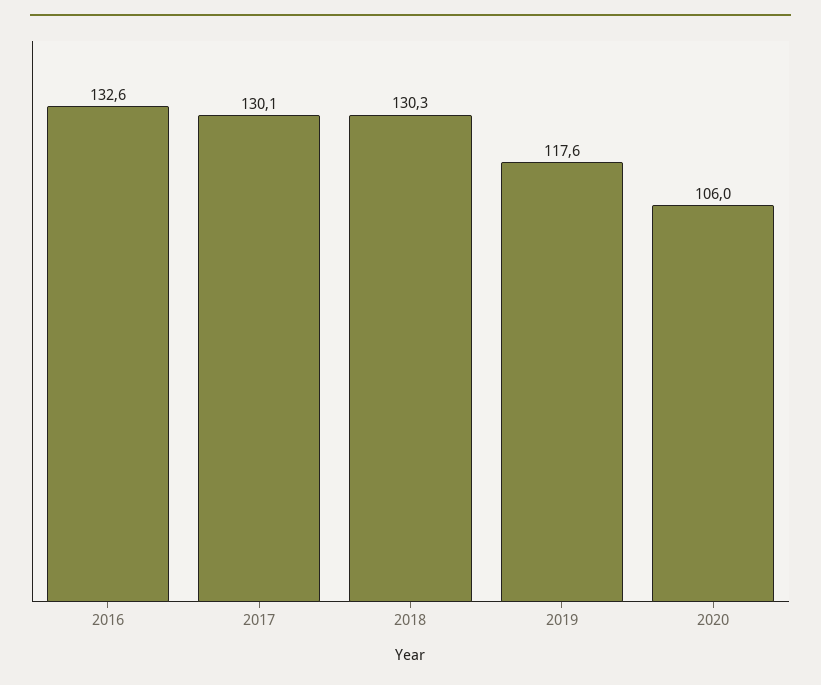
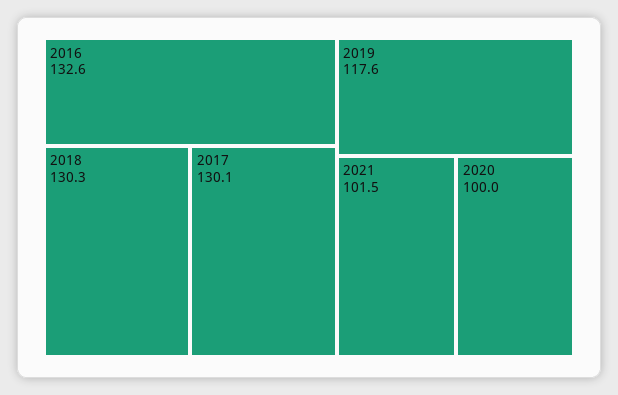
2020: 106 -> 100
2021: none -> 101.5

